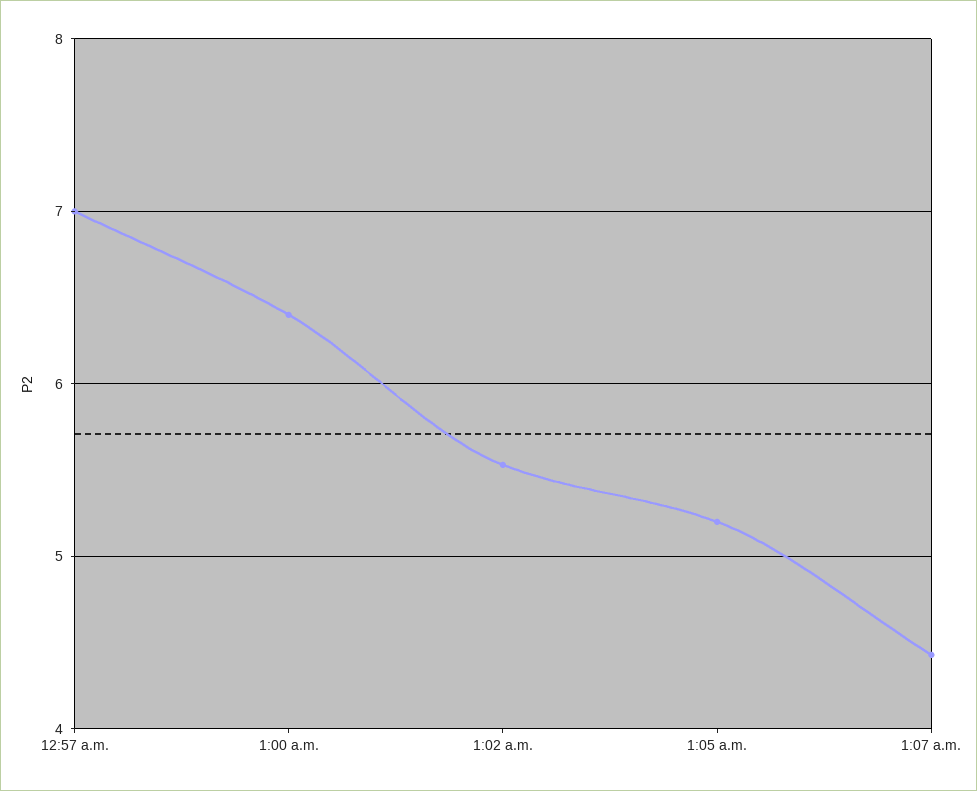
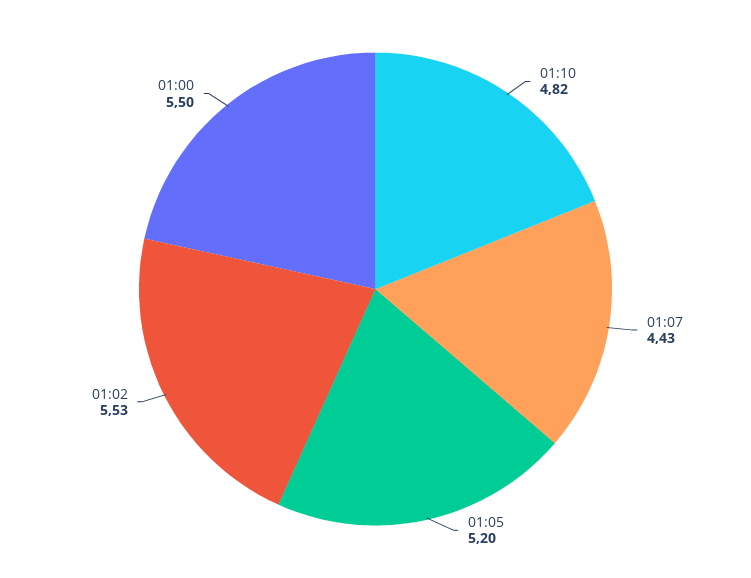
12:57 a.m.: 7 -> none
1:00 a.m.: 6.4 -> 5.5
01:10: none -> 4.82

